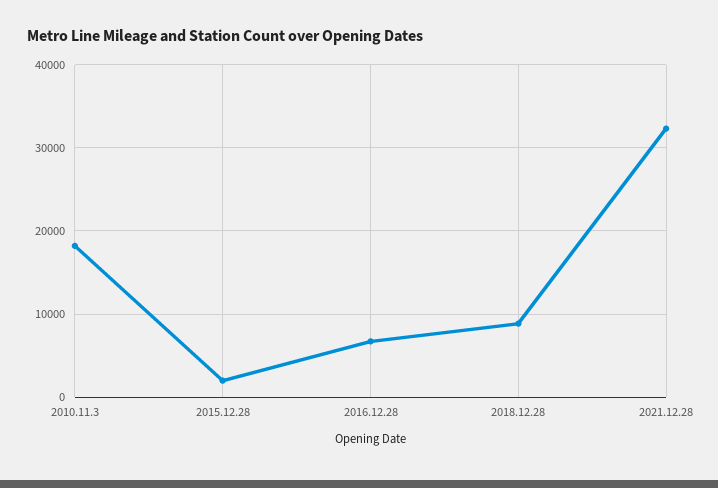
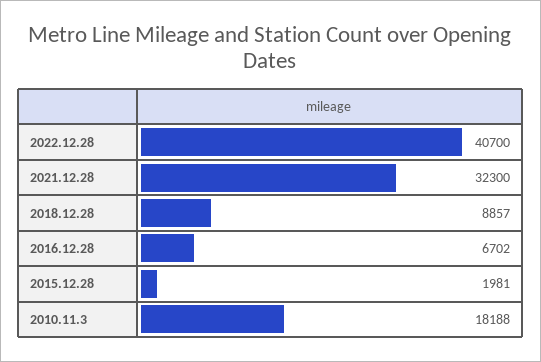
2022.12.28: none -> 40700

